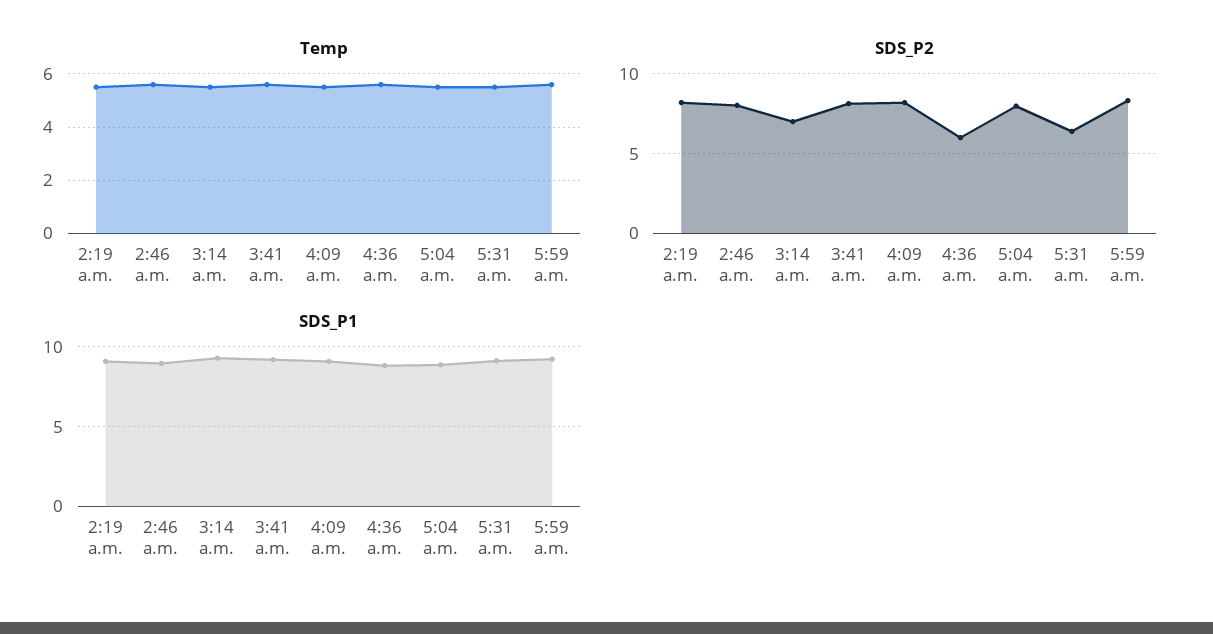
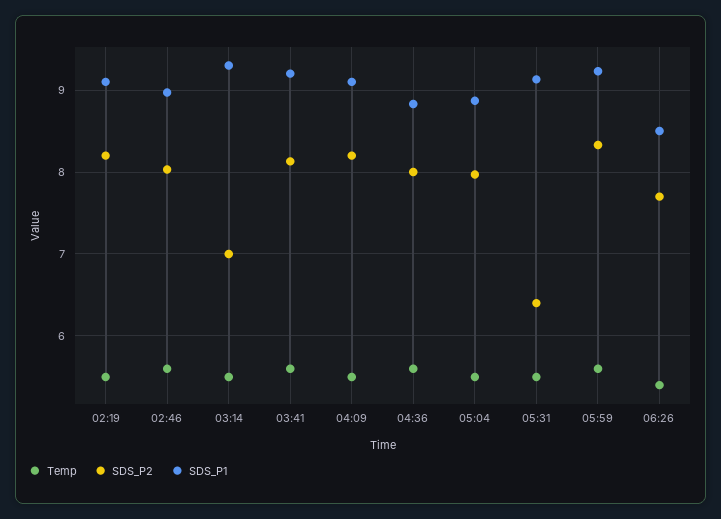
SDS_P2, 4:36 a.m.: 6 -> 8
Temp, 06:26: none -> 5.4
SDS_P2, 06:26: none -> 7.7
SDS_P1, 06:26: none -> 8.5

